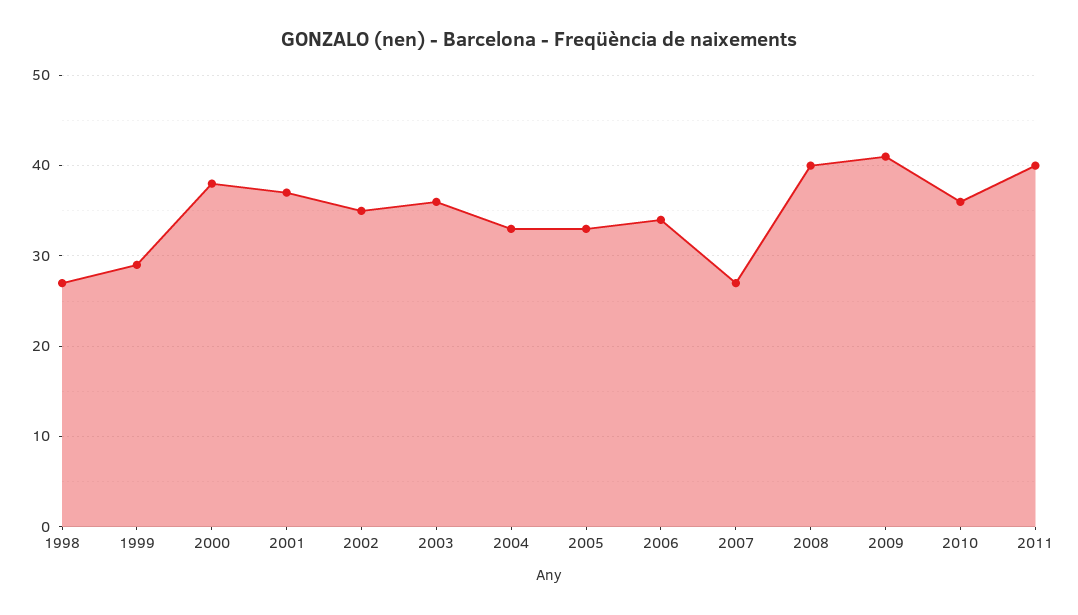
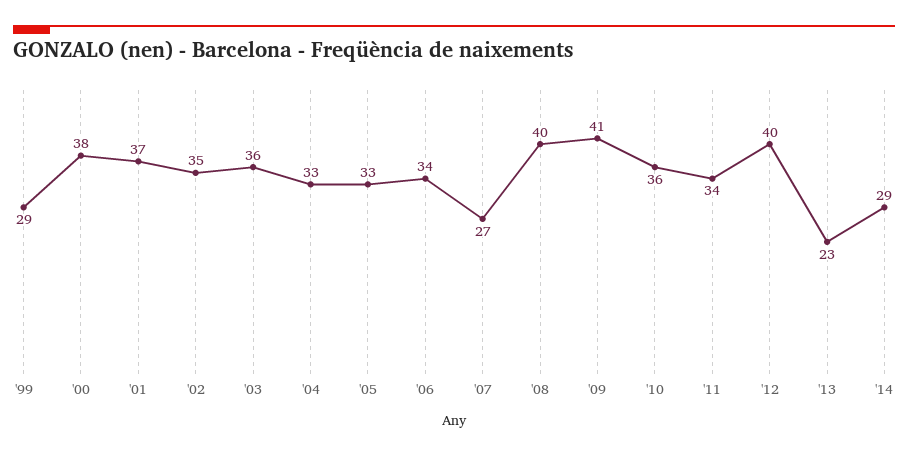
1998: 27 -> none
2011: 40 -> 34
'12: none -> 40
'13: none -> 23
'14: none -> 29

